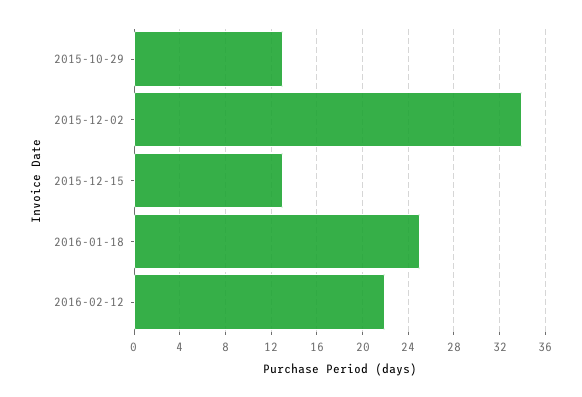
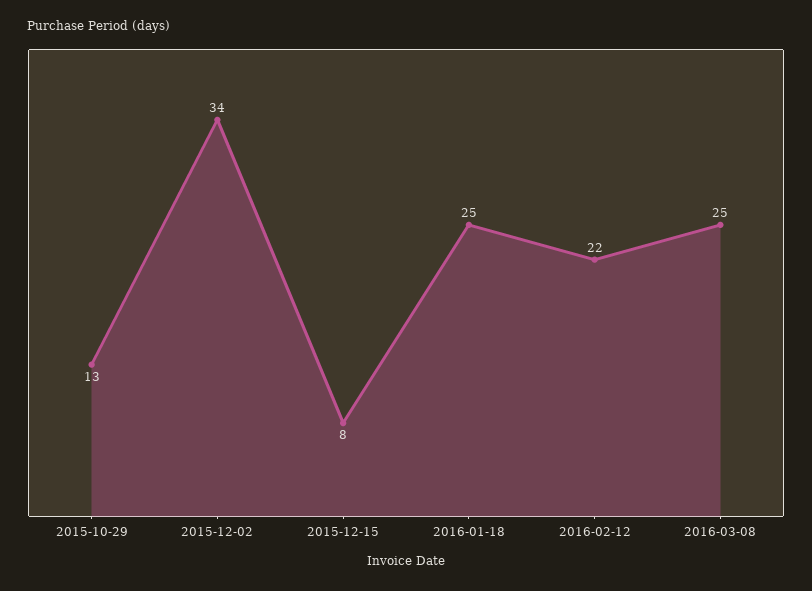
2015-12-15: 13 -> 8
2016-03-08: none -> 25

